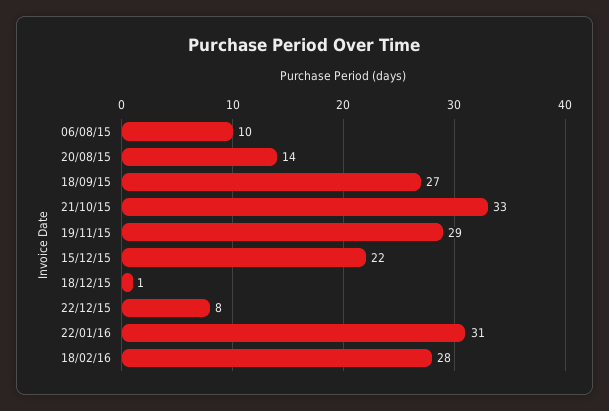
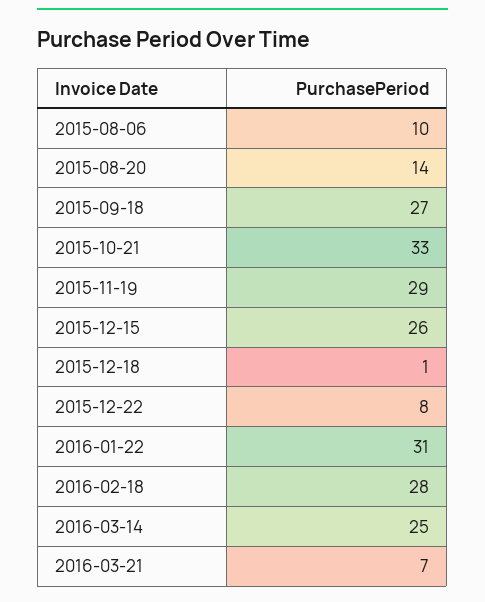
15/12/15: 22 -> 26
2016-03-14: none -> 25
2016-03-21: none -> 7

